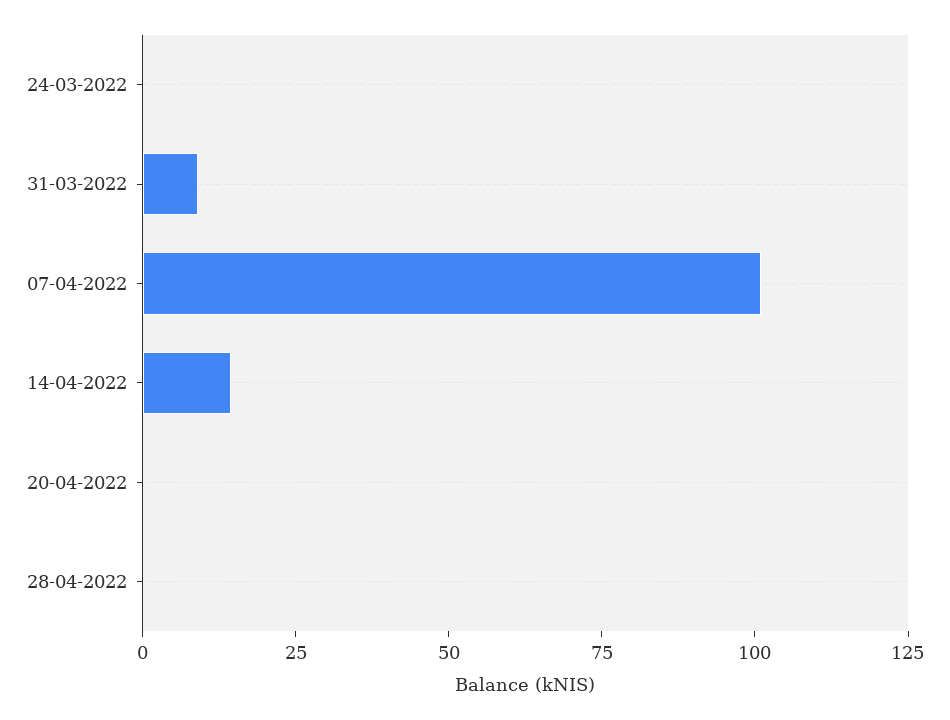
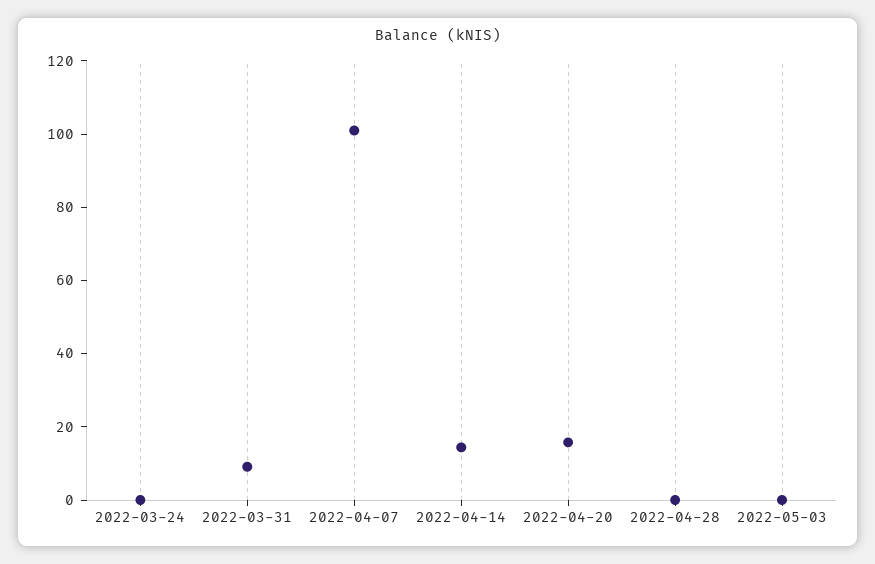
20-04-2022: 0 -> 15
2022-05-03: none -> 0

